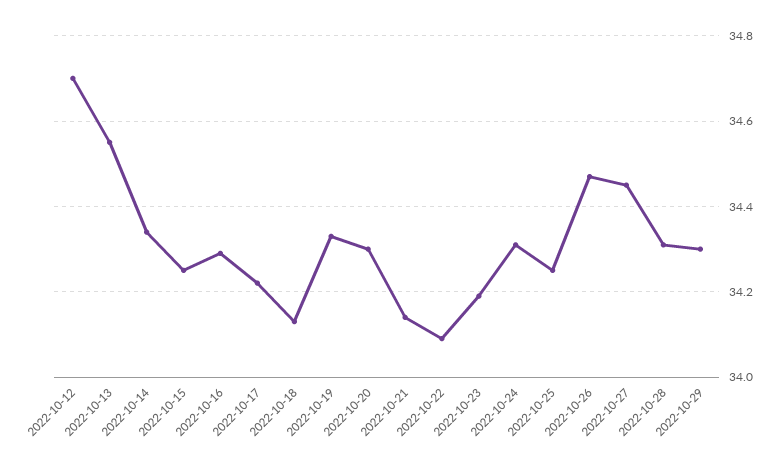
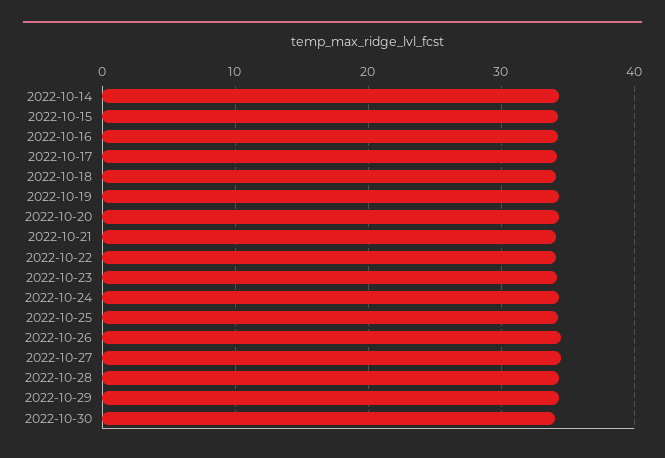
2022-10-12: 34.7 -> none
2022-10-13: 34.55 -> none
2022-10-30: none -> 34

